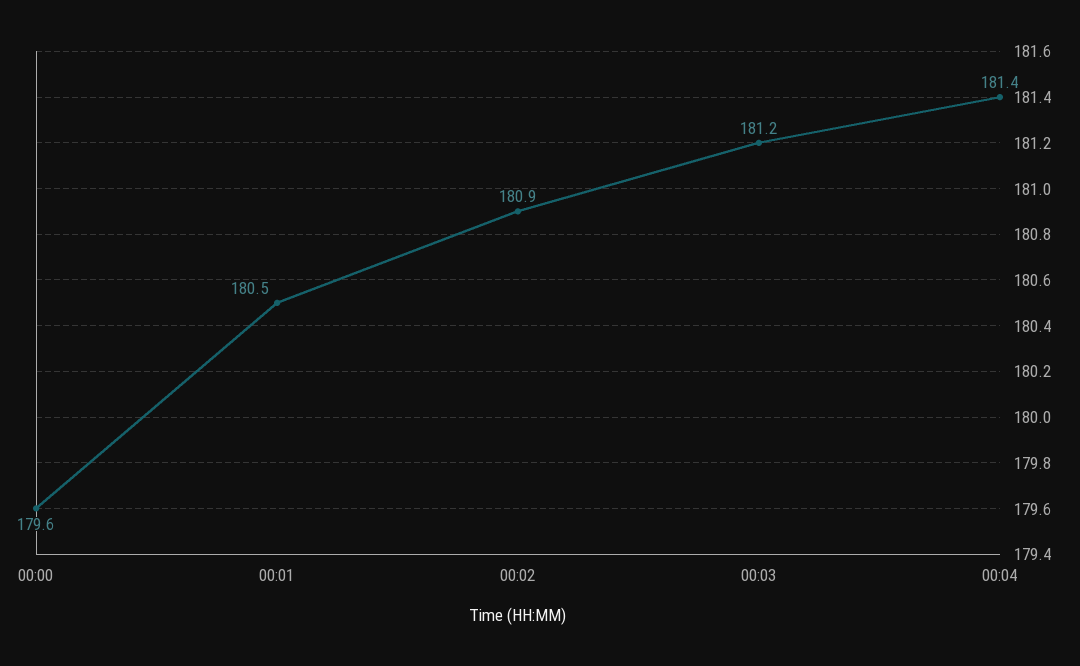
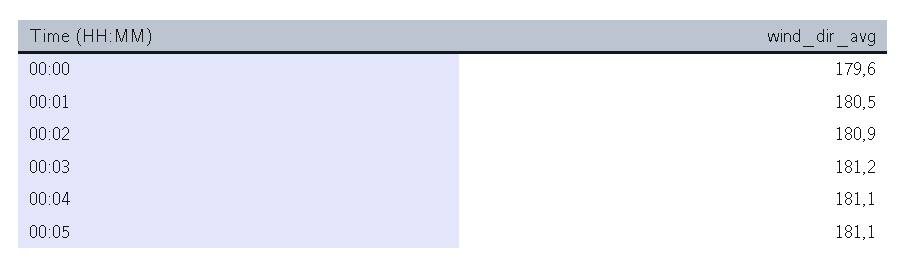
00:04: 181.4 -> 181.1
00:05: none -> 181.1

